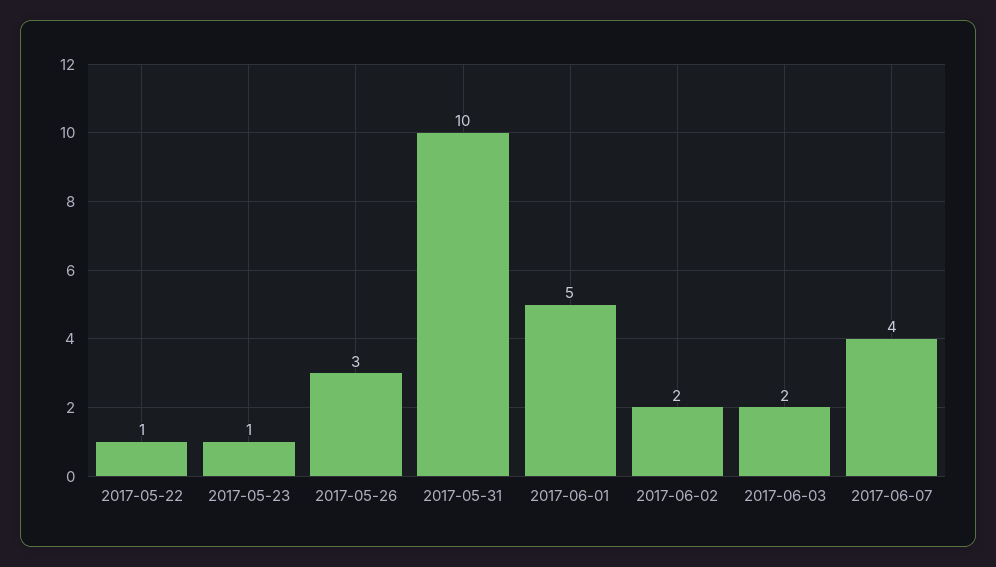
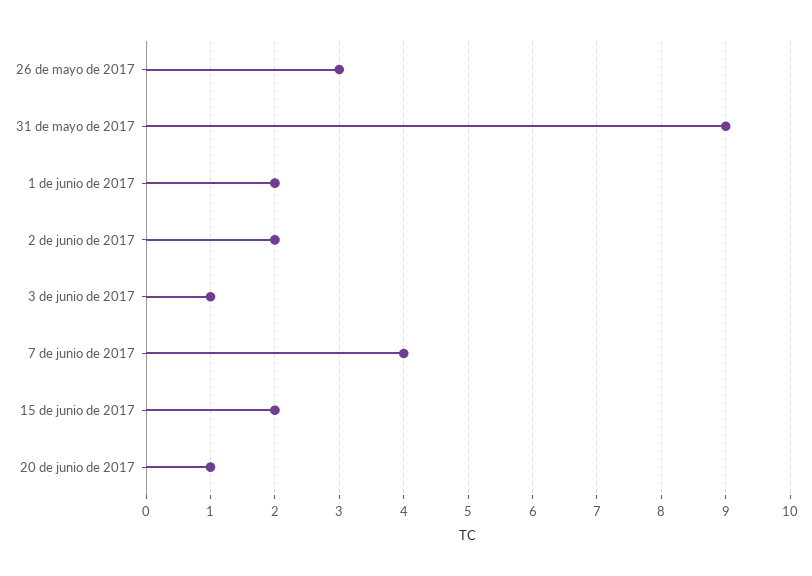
2017-05-22: 1 -> none
2017-05-23: 1 -> none
2017-05-31: 10 -> 9
2017-06-01: 5 -> 2
2017-06-03: 2 -> 1
15 de junio de 2017: none -> 2
20 de junio de 2017: none -> 1

